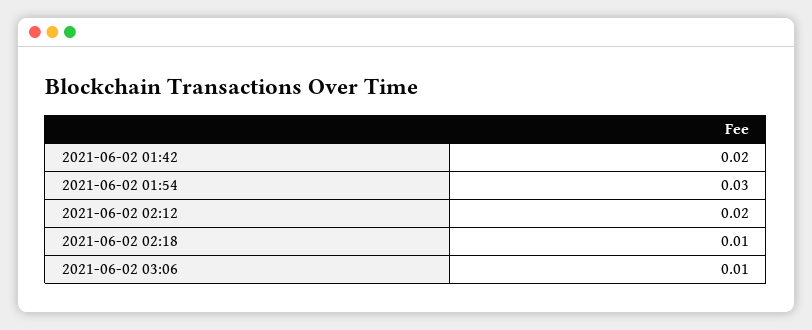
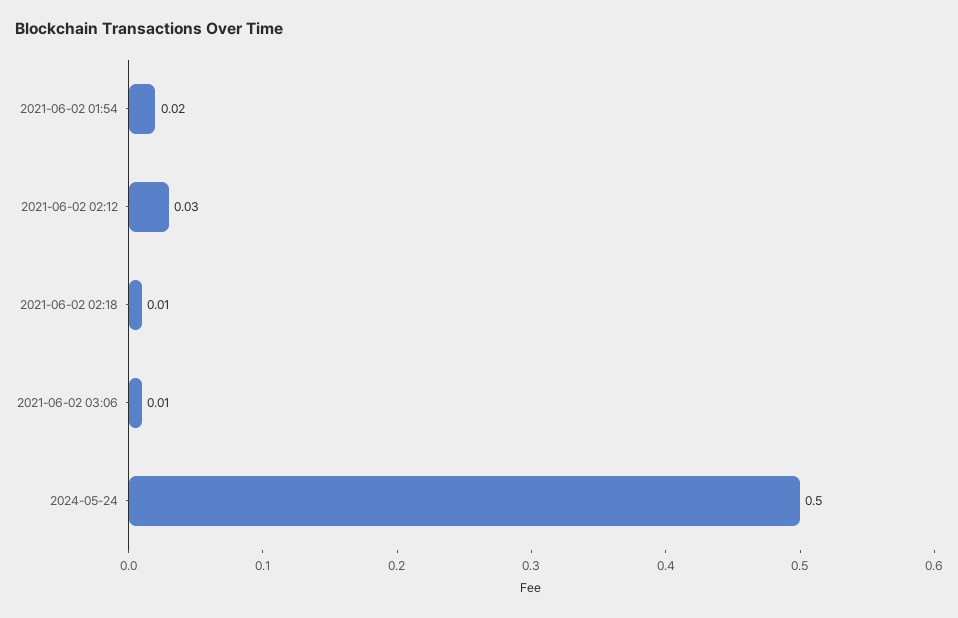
2021-06-02 01:42: 0.02 -> none
2021-06-02 01:54: 0.03 -> 0.02
2021-06-02 02:12: 0.02 -> 0.03
2024-05-24: none -> 0.5

